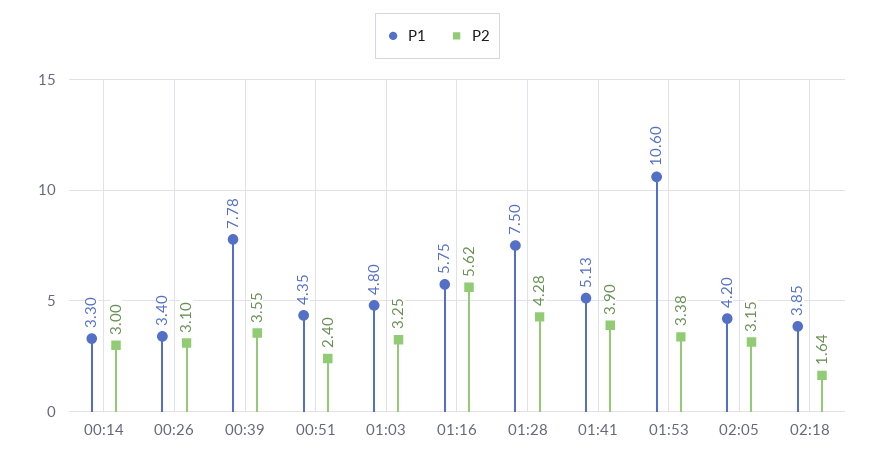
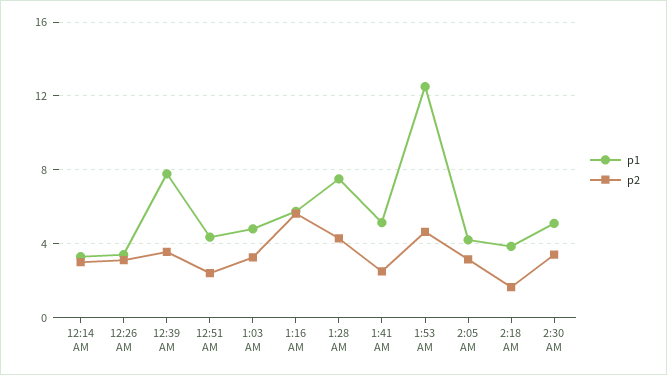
P2, 01:41: 3.9 -> 2.5
P1, 01:53: 10.6 -> 12.5
P2, 01:53: 3.38 -> 4.5
P1, 2:30 AM: none -> 5
P2, 2:30 AM: none -> 3.5

